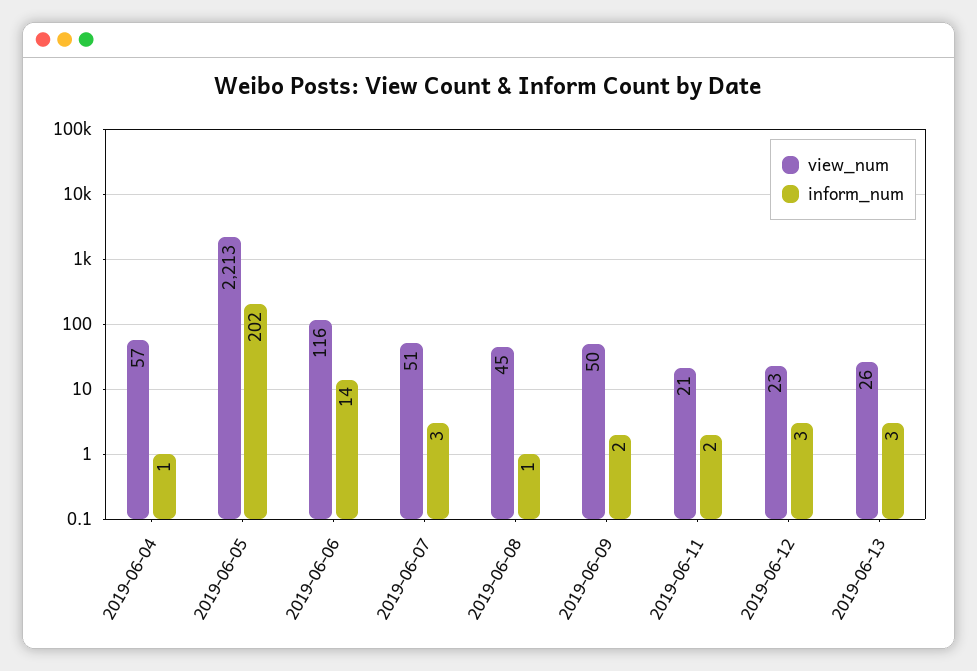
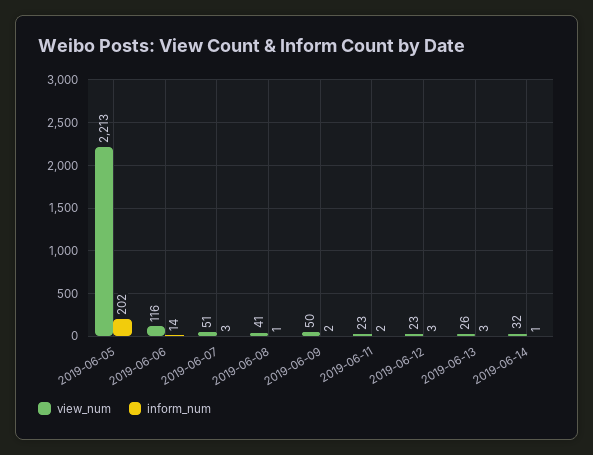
view_num, 2019-06-04: 57 -> none
inform_num, 2019-06-04: 1 -> none
view_num, 2019-06-08: 45 -> 41
view_num, 2019-06-11: 21 -> 23
view_num, 2019-06-14: none -> 32
inform_num, 2019-06-14: none -> 1

